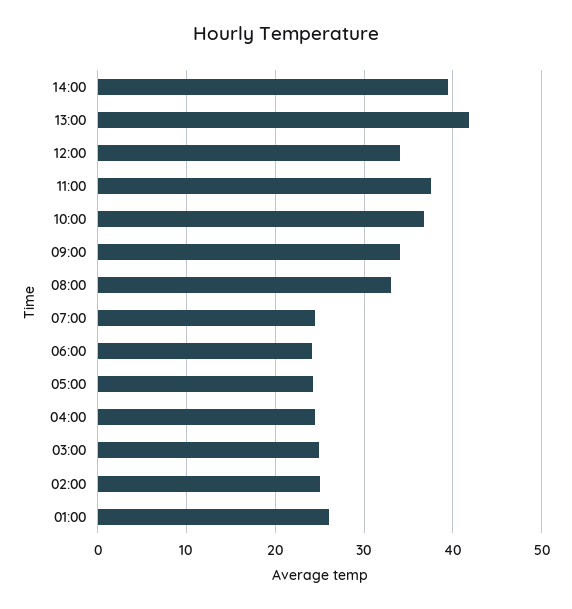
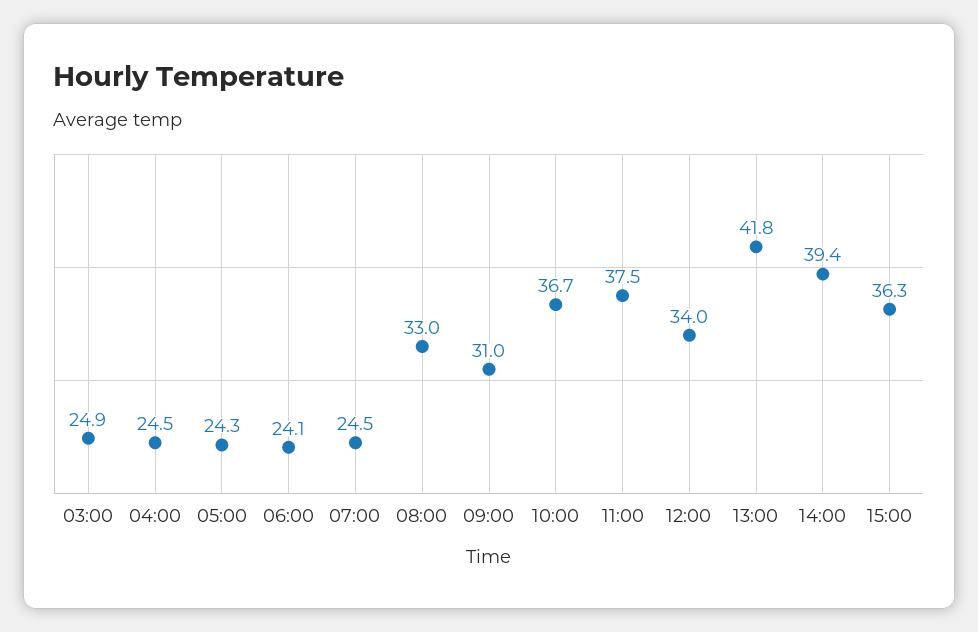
09:00: 34 -> 31
02:00: 25 -> none
01:00: 26 -> none
15:00: none -> 36.3

